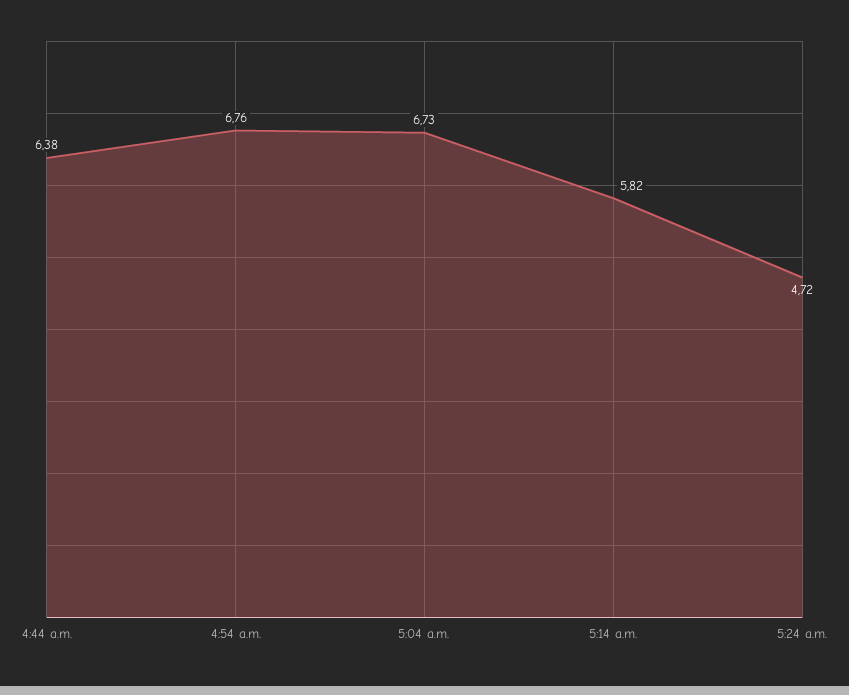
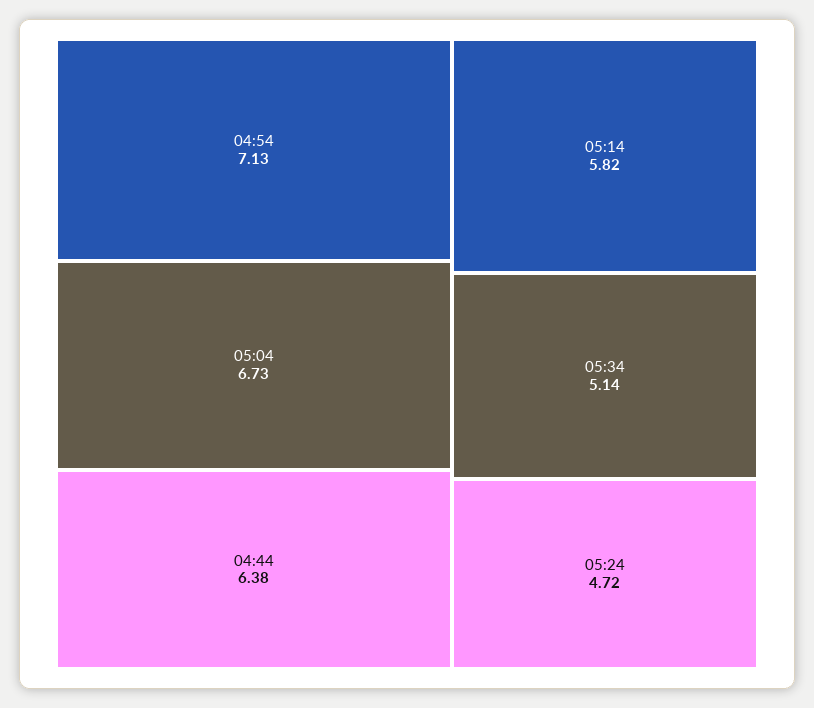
4:54 a.m.: 6.76 -> 7.13
05:34: none -> 5.14

